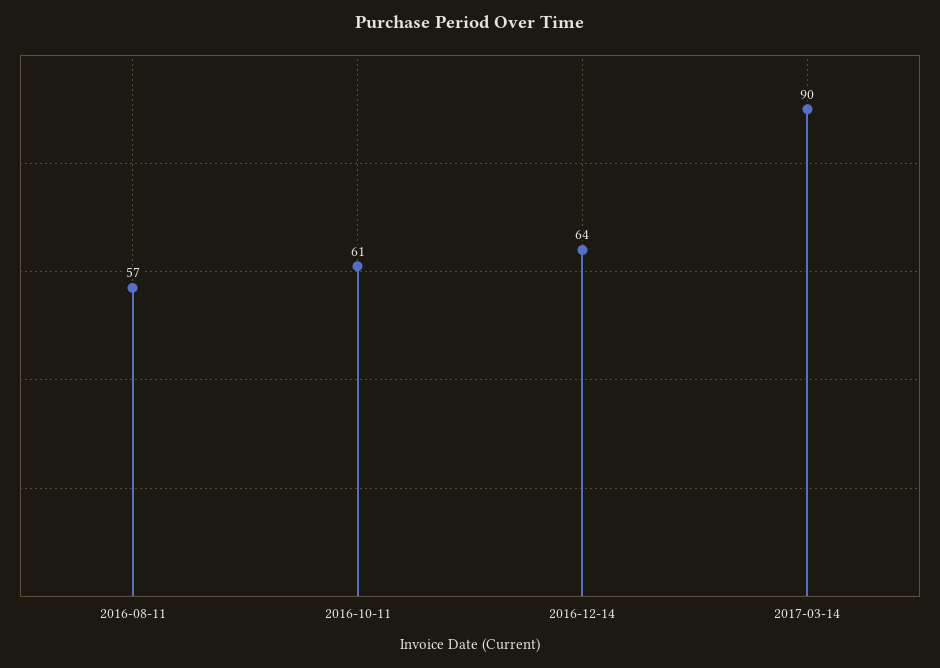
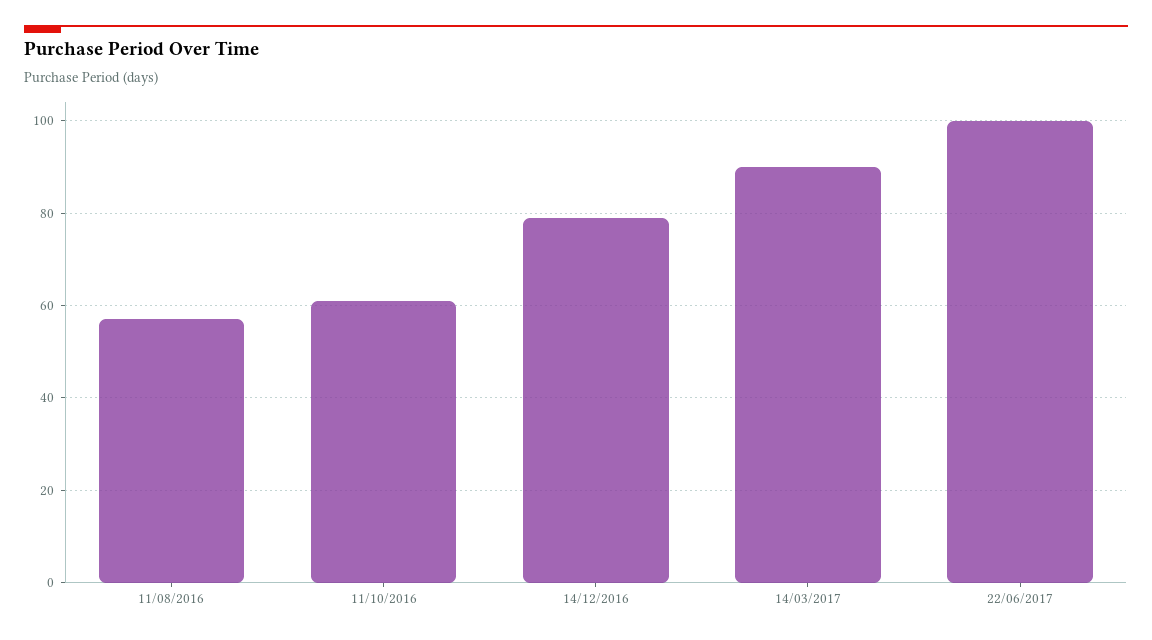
2016-12-14: 64 -> 80
22/06/2017: none -> 100

